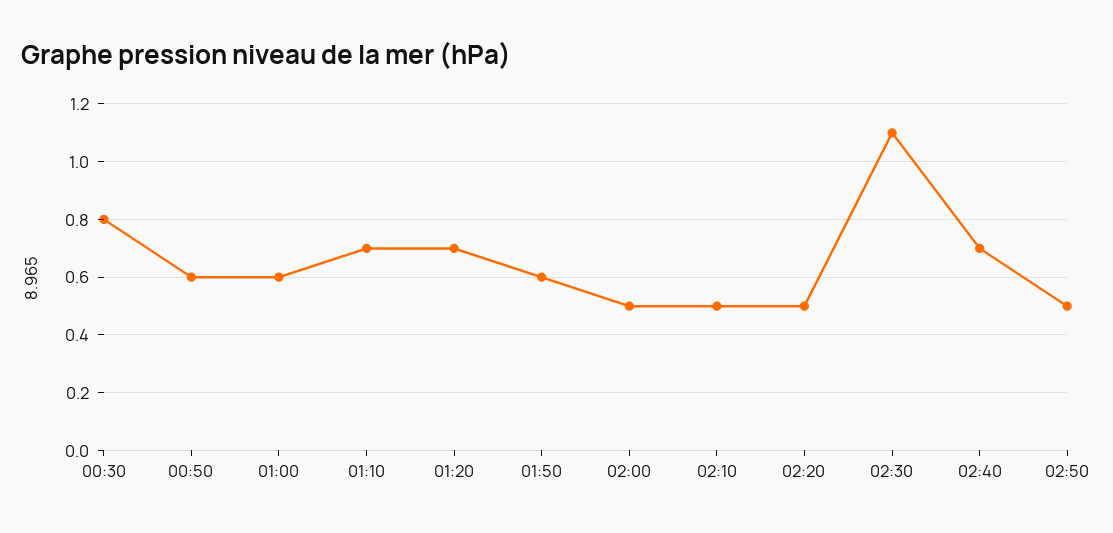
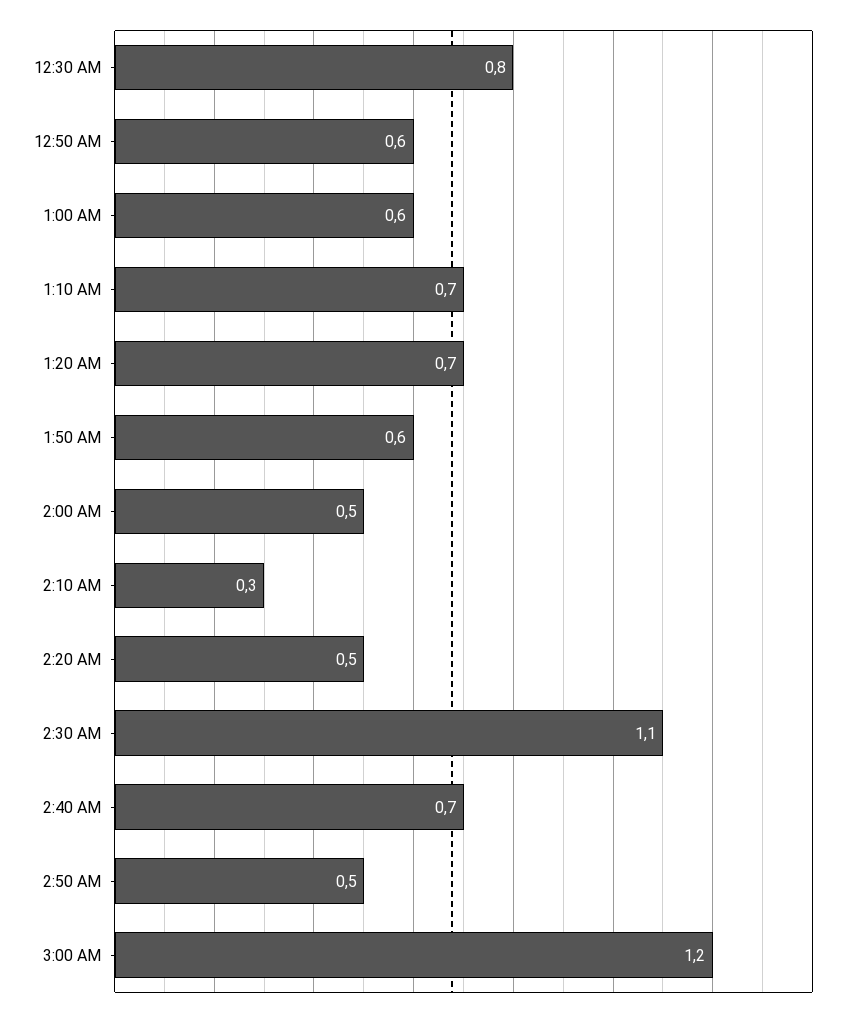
02:10: 0.5 -> 0.3
3:00 AM: none -> 1.2

